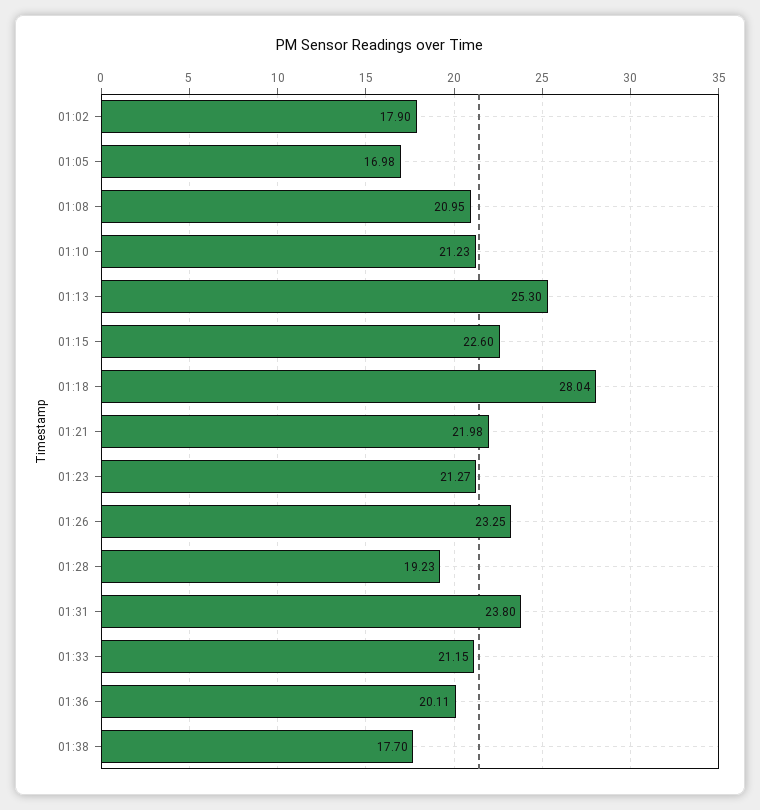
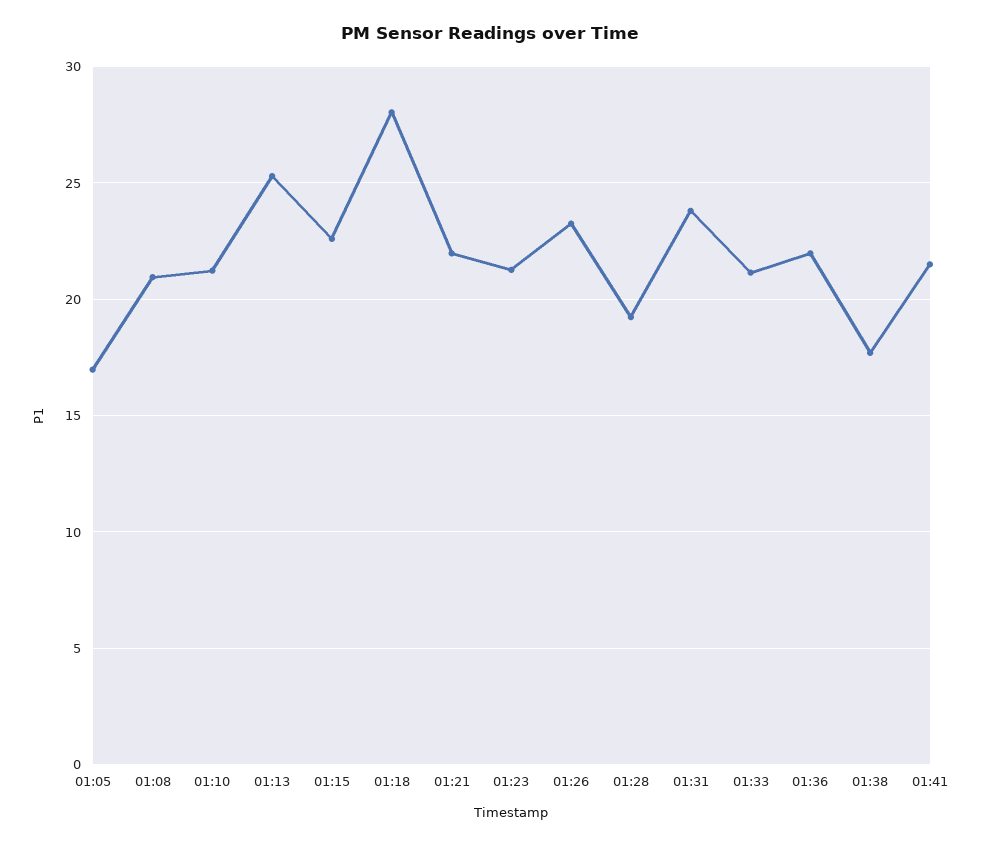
01:02: 17.9 -> none
01:36: 20.11 -> 22
01:41: none -> 21.5

